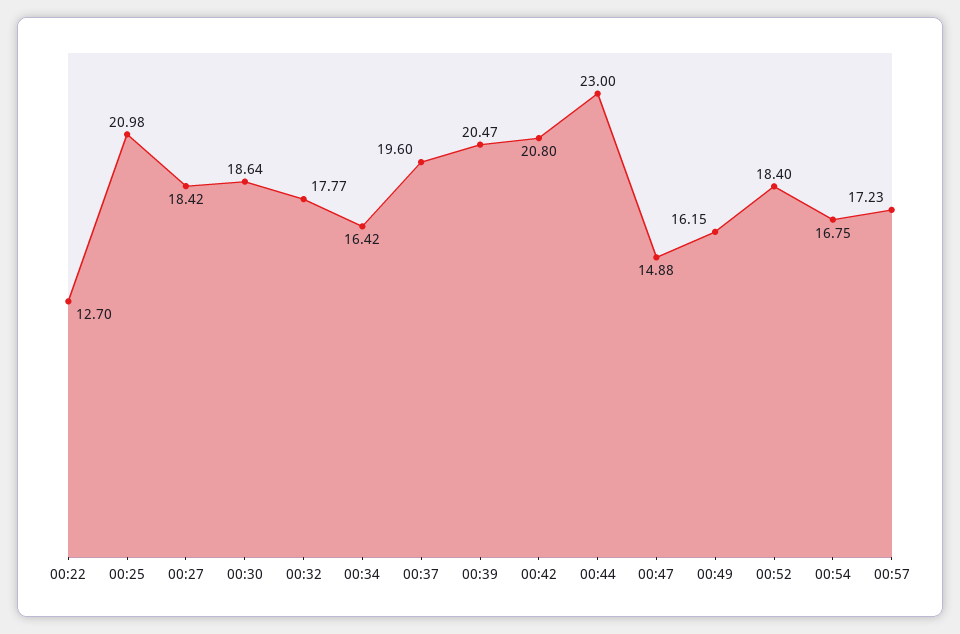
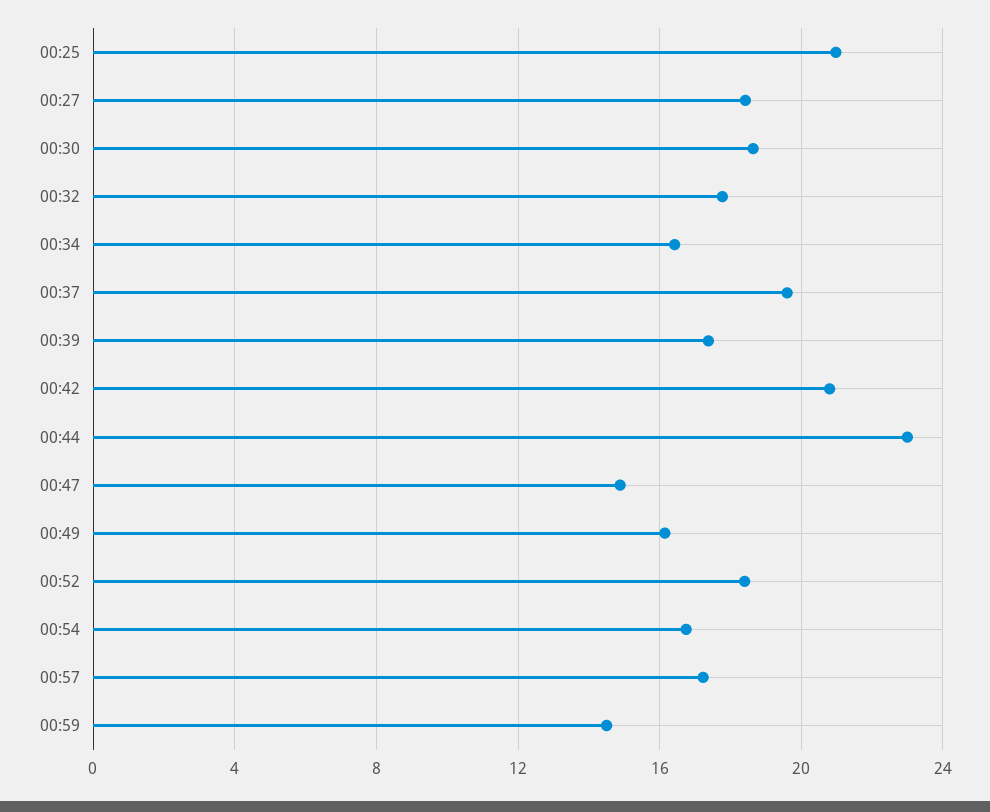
00:22: 12.7 -> none
00:39: 20.47 -> 17.5
00:59: none -> 14.5

